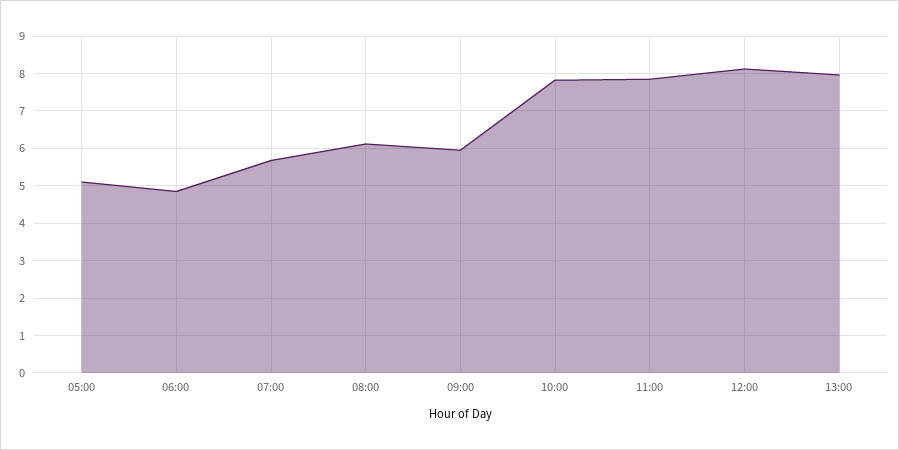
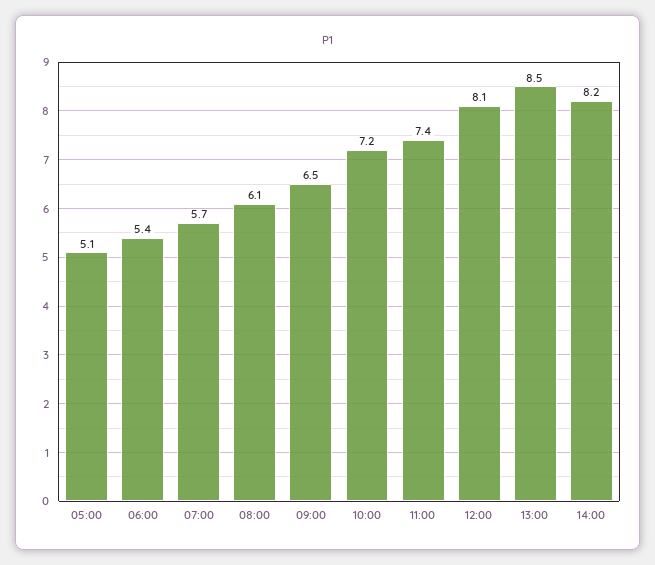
06:00: 4.8 -> 5.4
09:00: 6 -> 6.5
10:00: 7.8 -> 7.2
11:00: 7.8 -> 7.4
13:00: 8 -> 8.5
14:00: none -> 8.2

